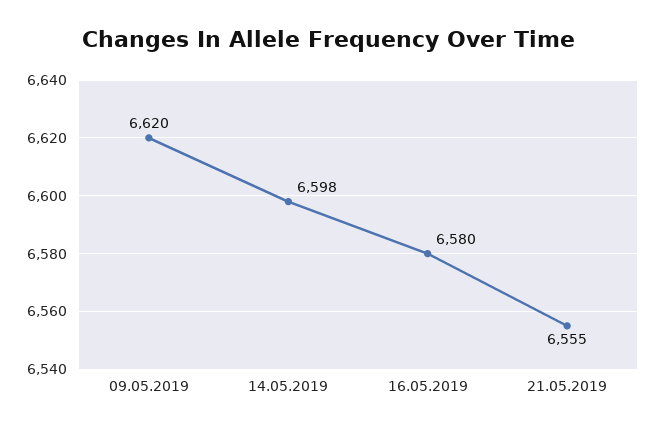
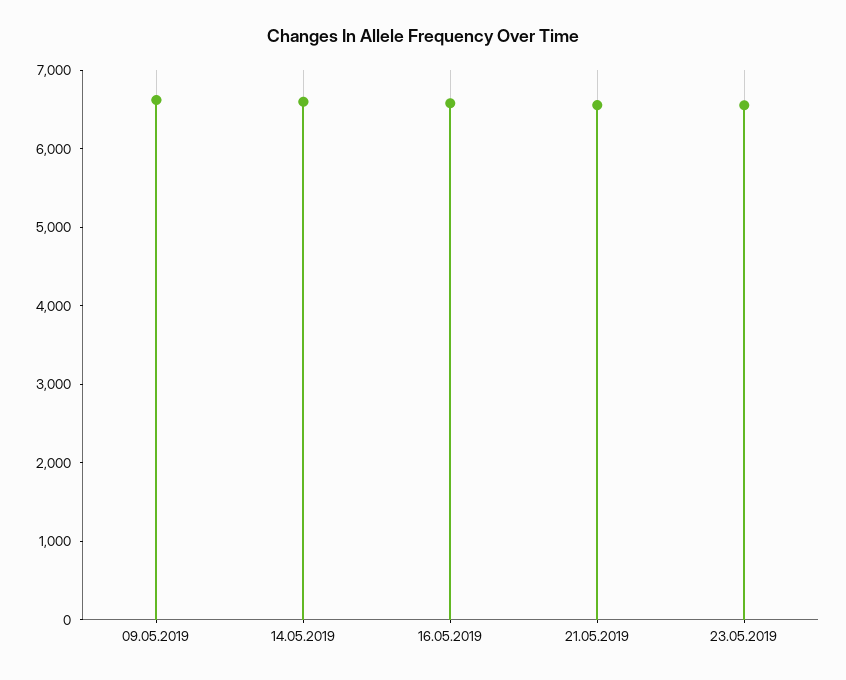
23.05.2019: none -> 6600

